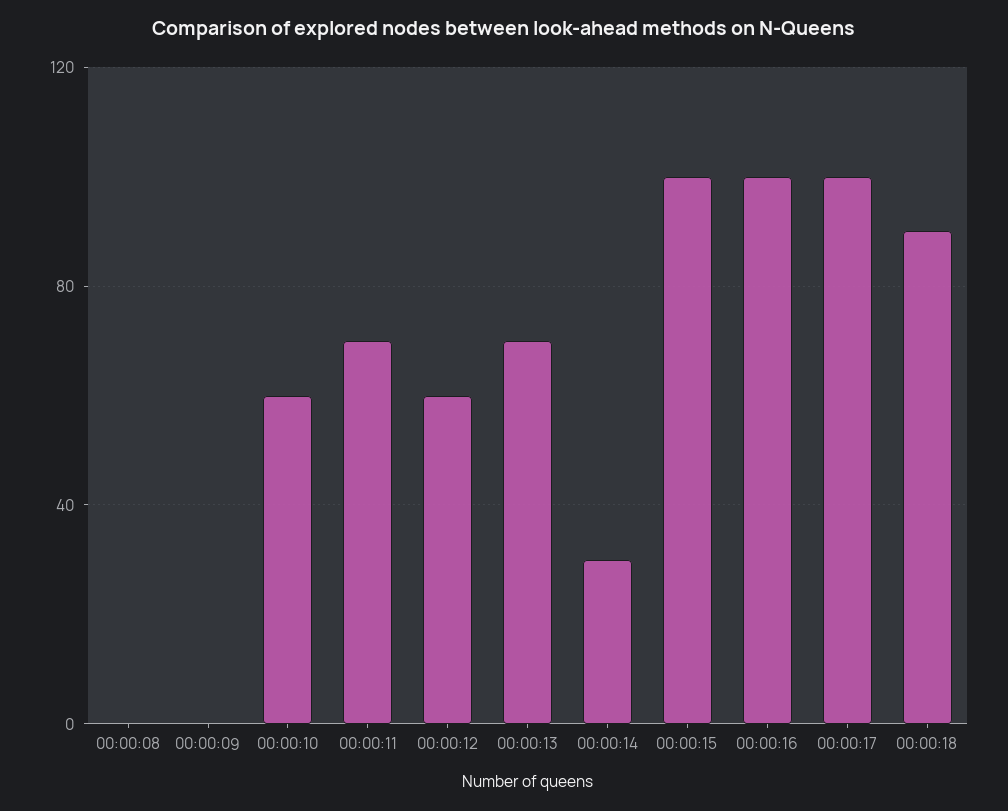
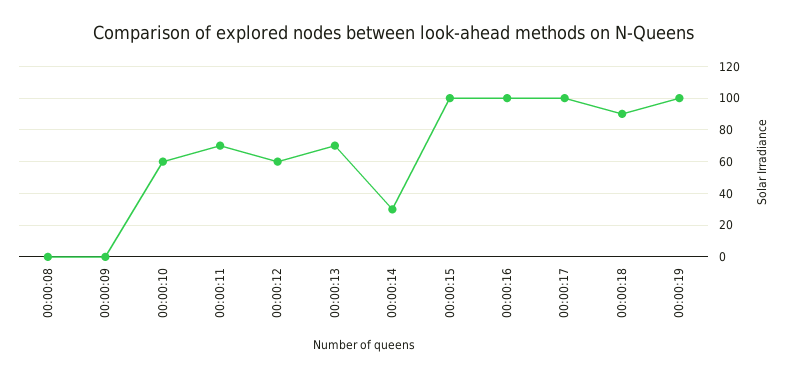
00:00:19: none -> 100

